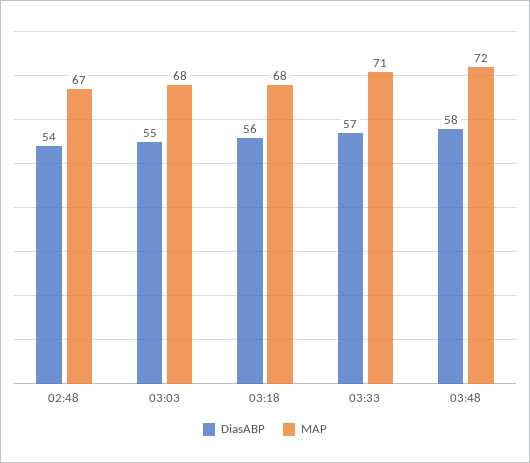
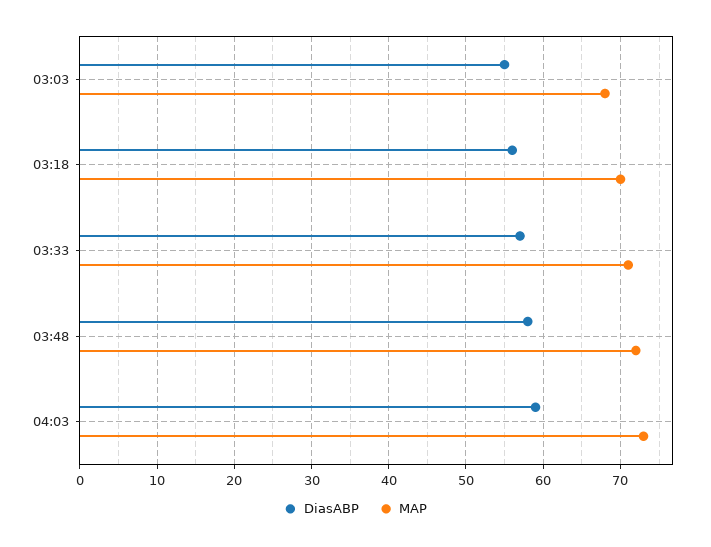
DiasABP, 02:48: 54 -> none
MAP, 02:48: 67 -> none
MAP, 03:18: 68 -> 70
DiasABP, 04:03: none -> 59
MAP, 04:03: none -> 73

